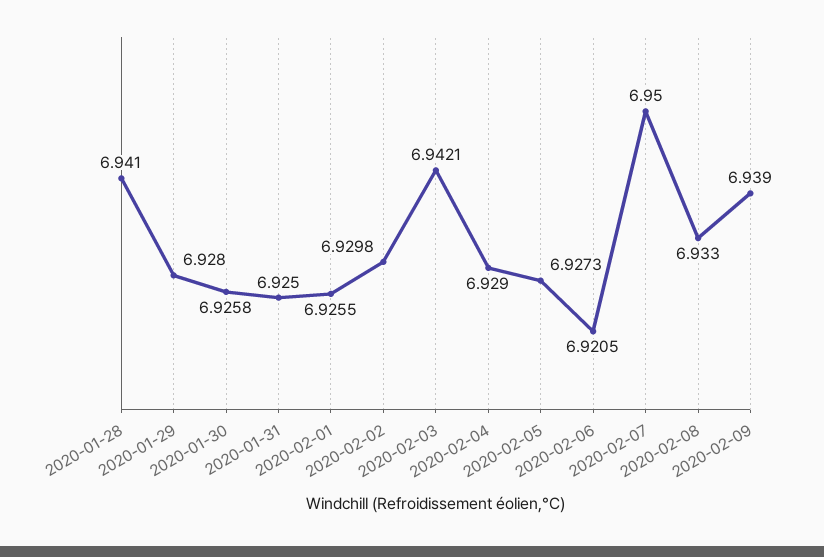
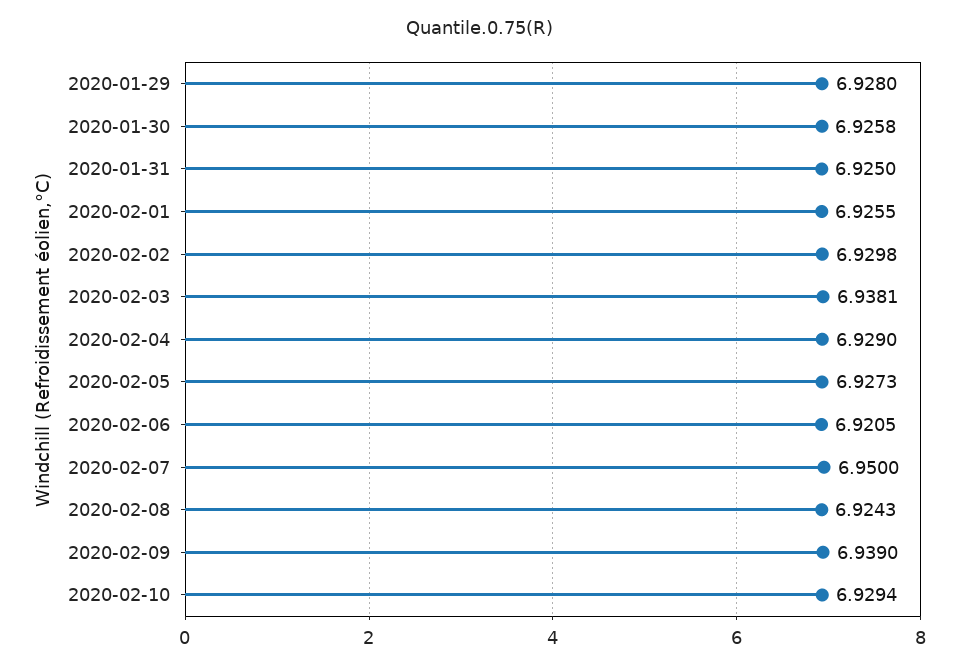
2020-01-28: 6.941 -> none
2020-02-03: 6.9421 -> 6.9381
2020-02-08: 6.933 -> 6.9243
2020-02-10: none -> 6.9294

